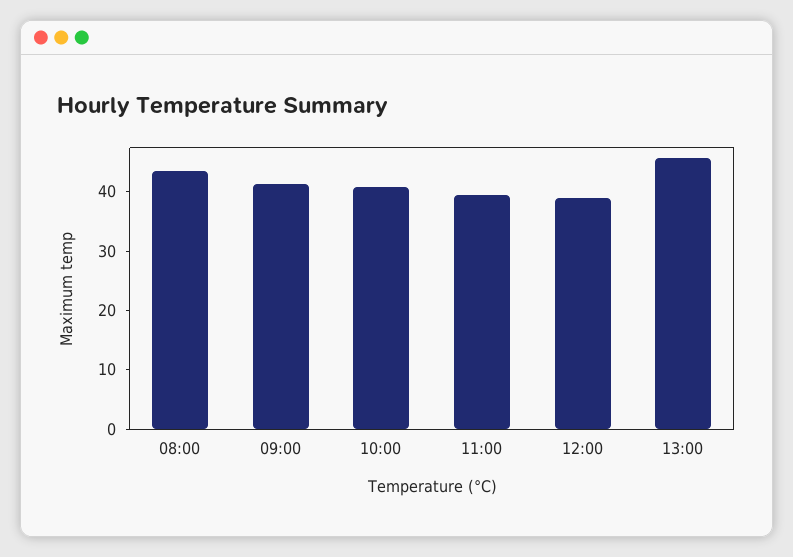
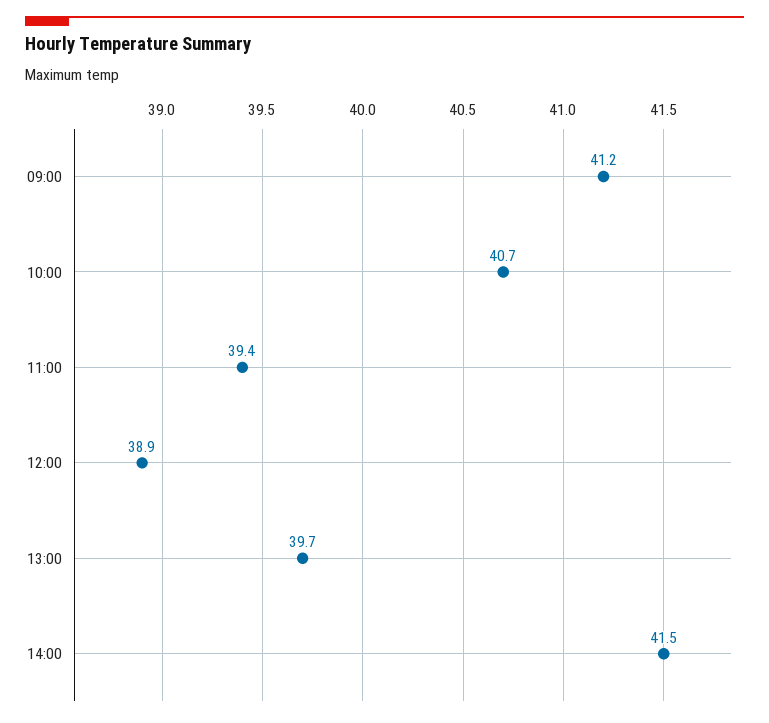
08:00: 44 -> none
13:00: 46 -> 39.7
14:00: none -> 41.5

